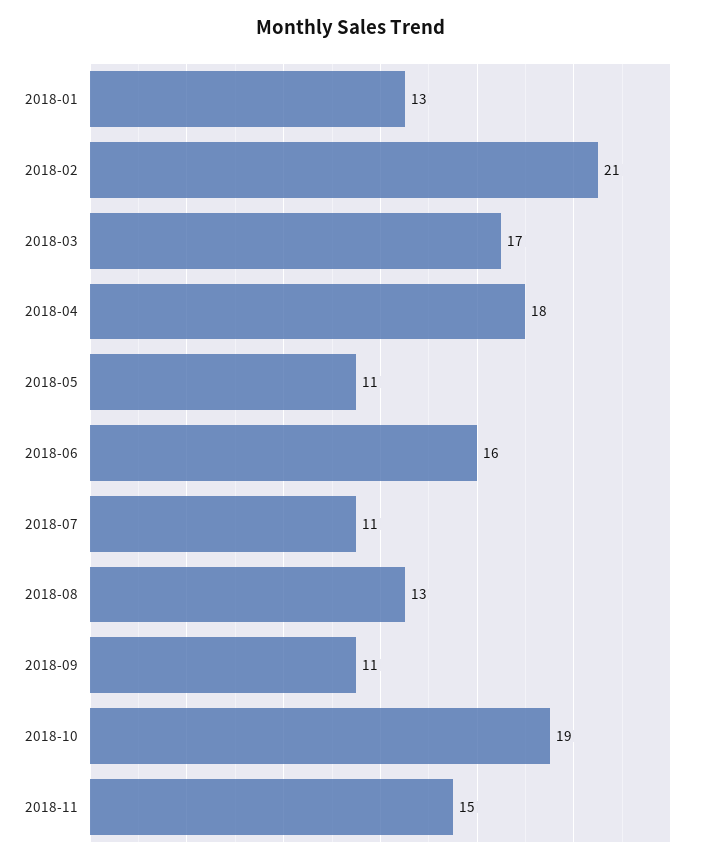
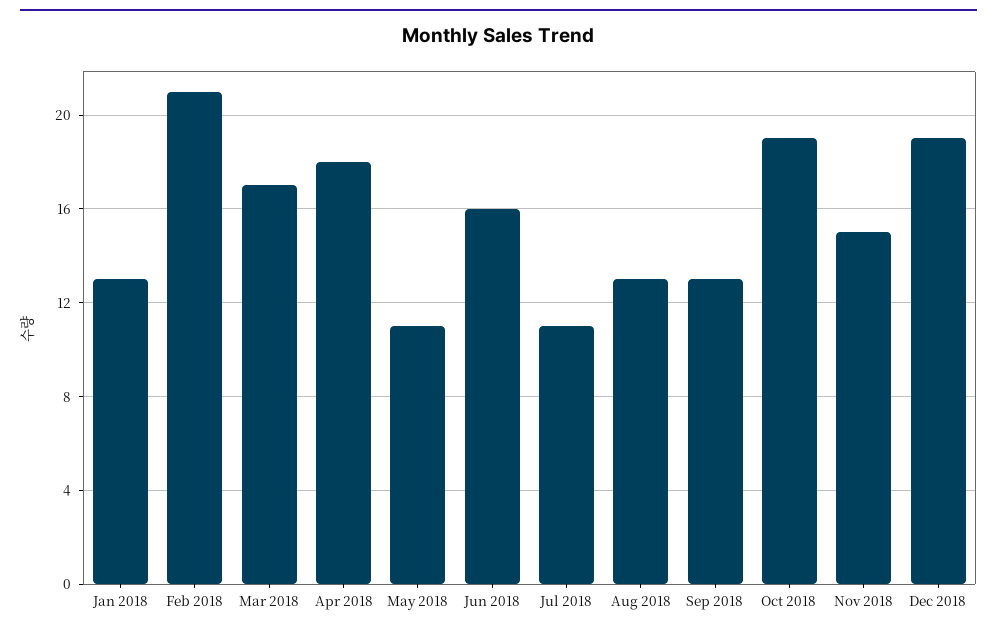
2018-09: 11 -> 13
Dec 2018: none -> 19

